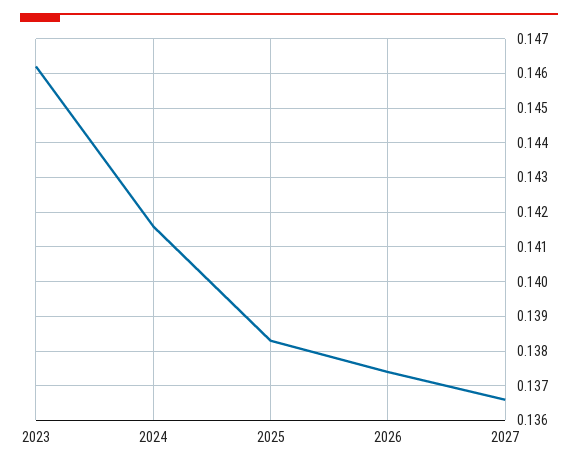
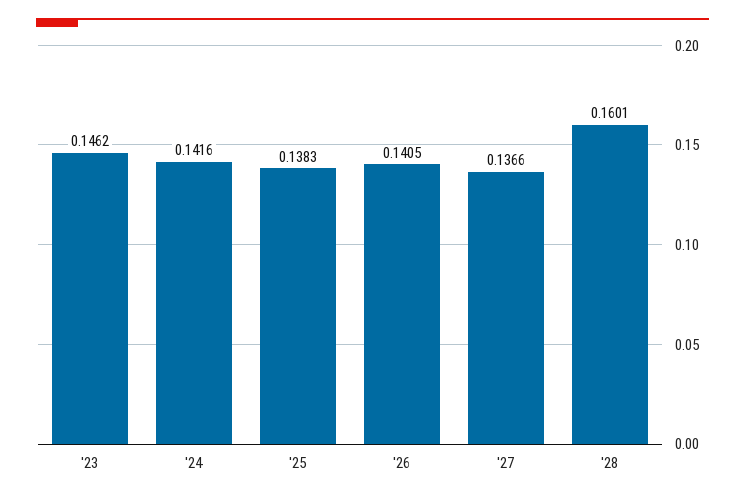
2026: 0.1375 -> 0.1405
'28: none -> 0.1601

